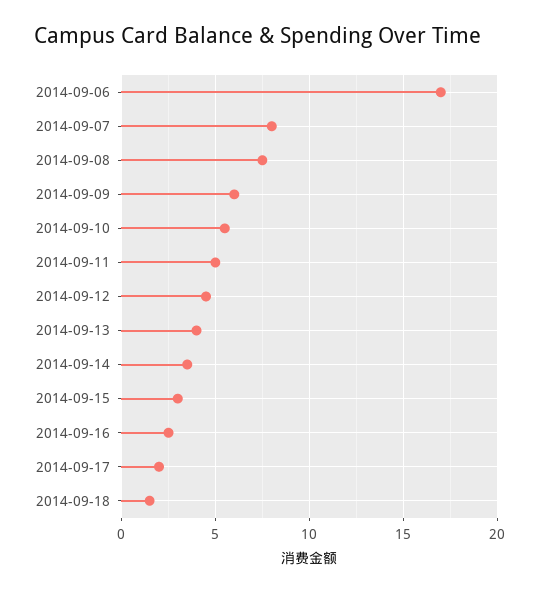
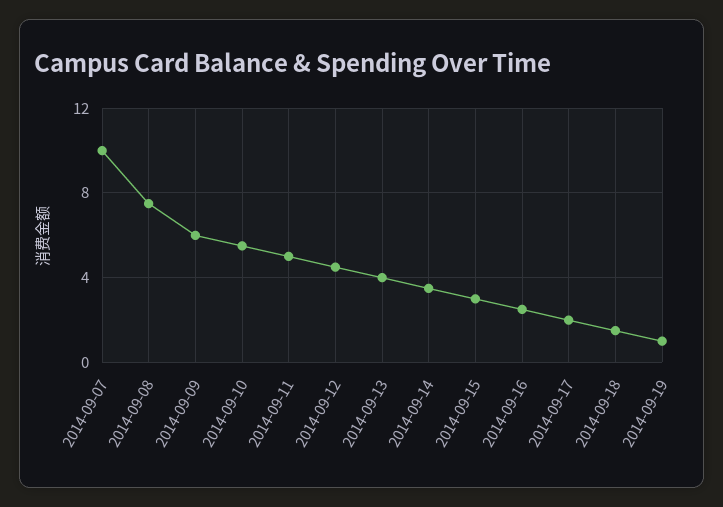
2014-09-06: 17 -> none
2014-09-07: 8 -> 10
2014-09-19: none -> 1

